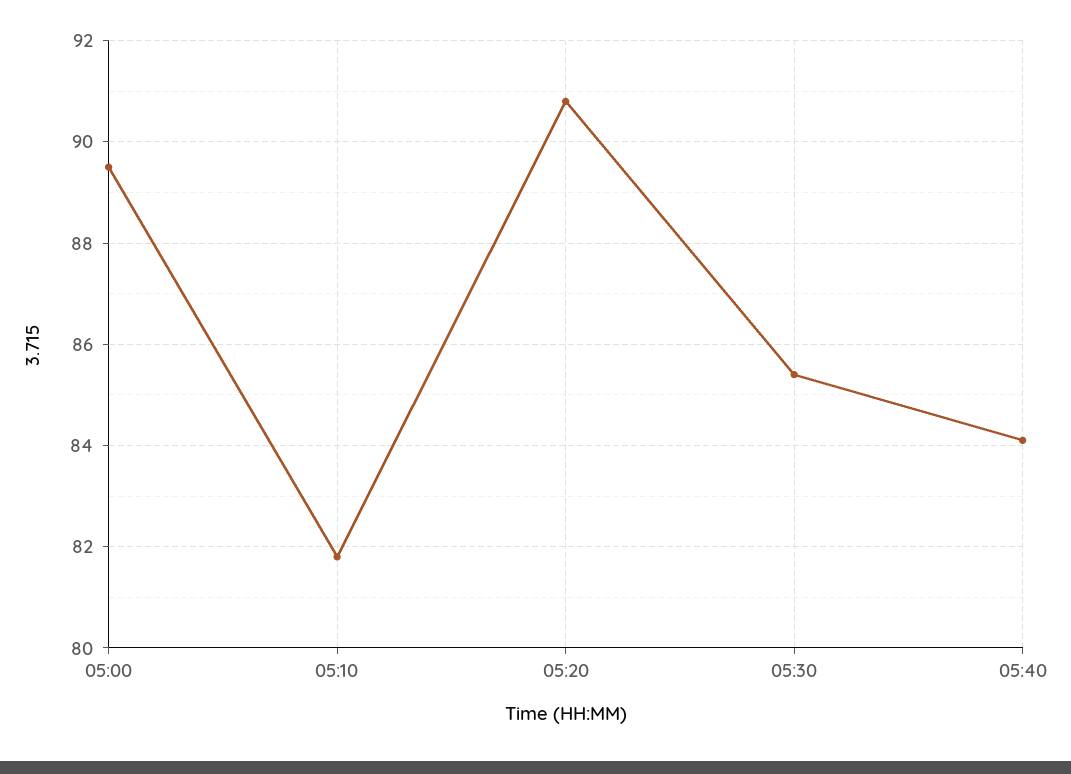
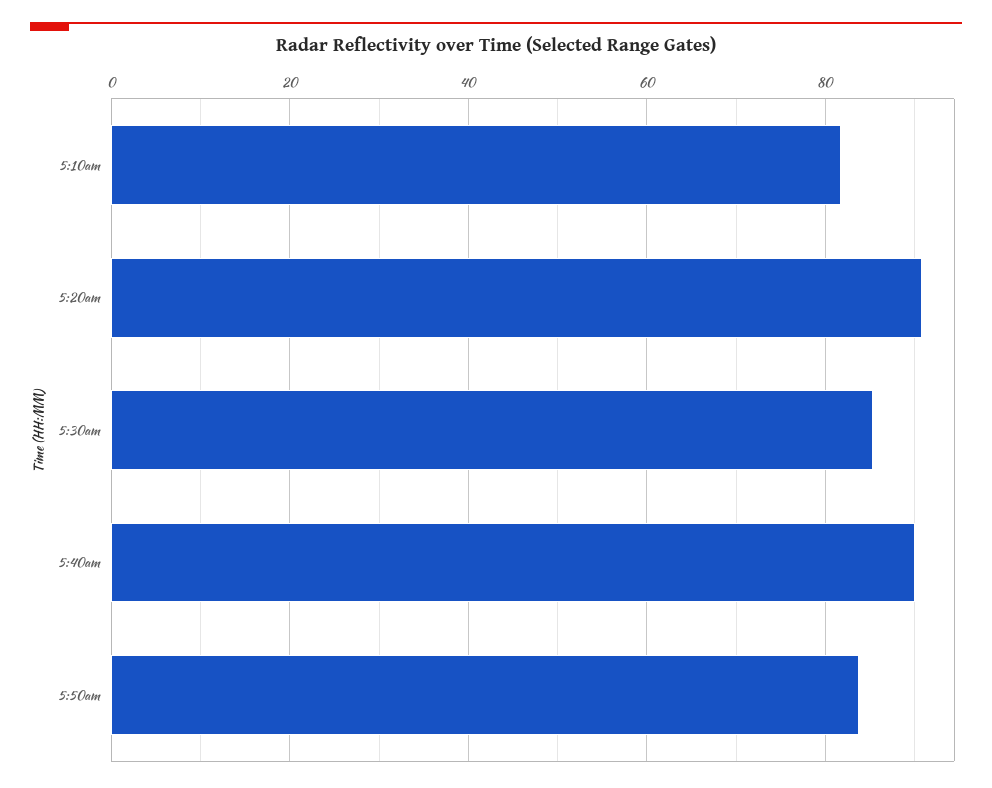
05:00: 89.5 -> none
05:40: 84 -> 90
5:50am: none -> 84

